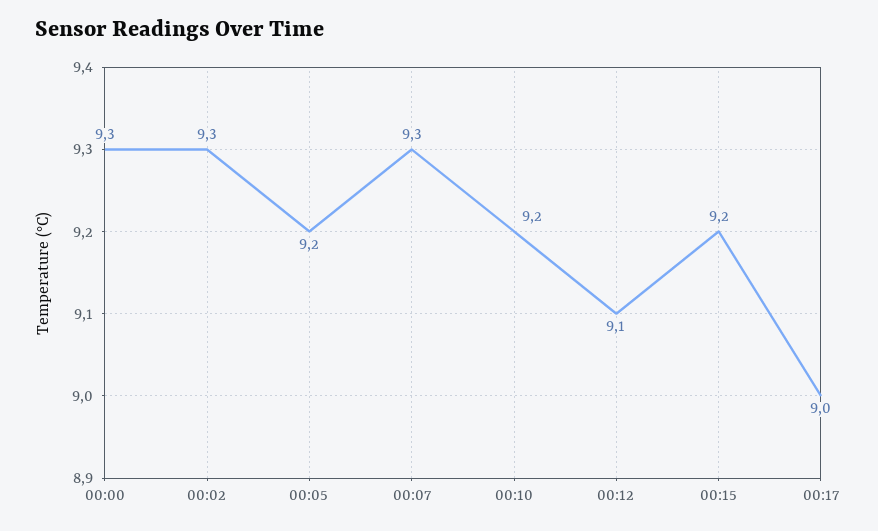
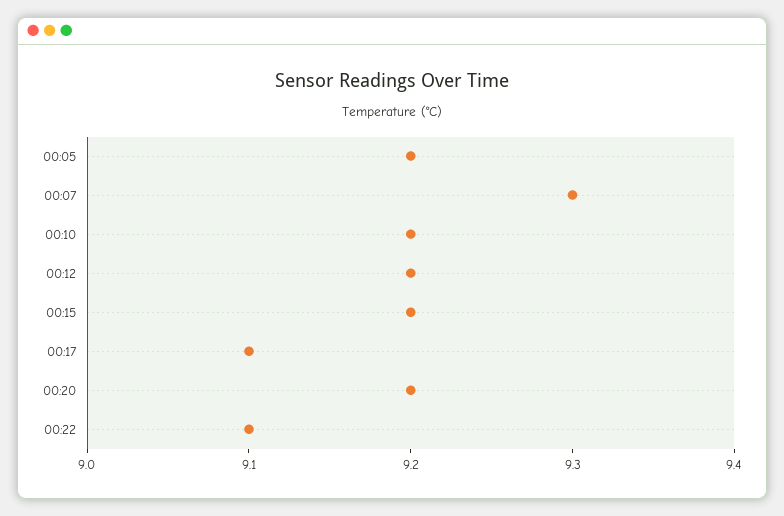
00:00: 9.3 -> none
00:02: 9.3 -> none
00:12: 9.1 -> 9.2
00:17: 9 -> 9.1
00:20: none -> 9.2
00:22: none -> 9.1

